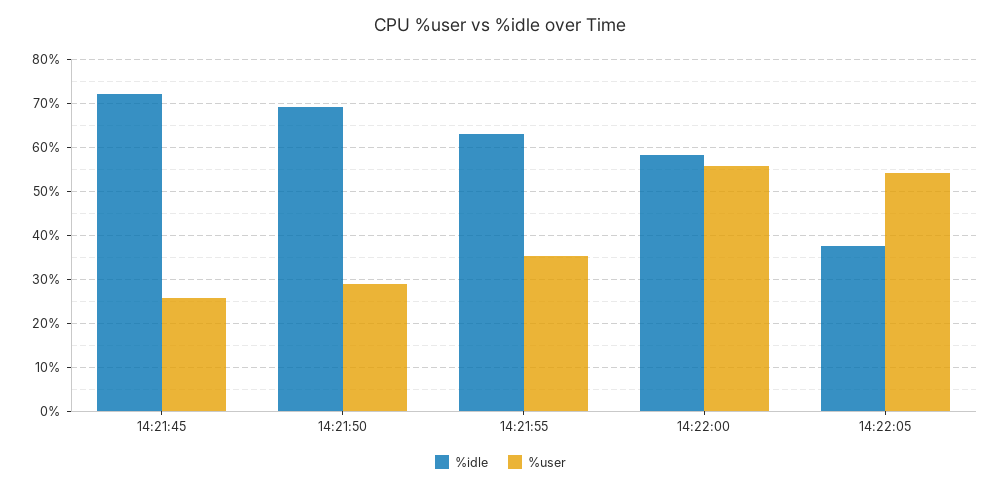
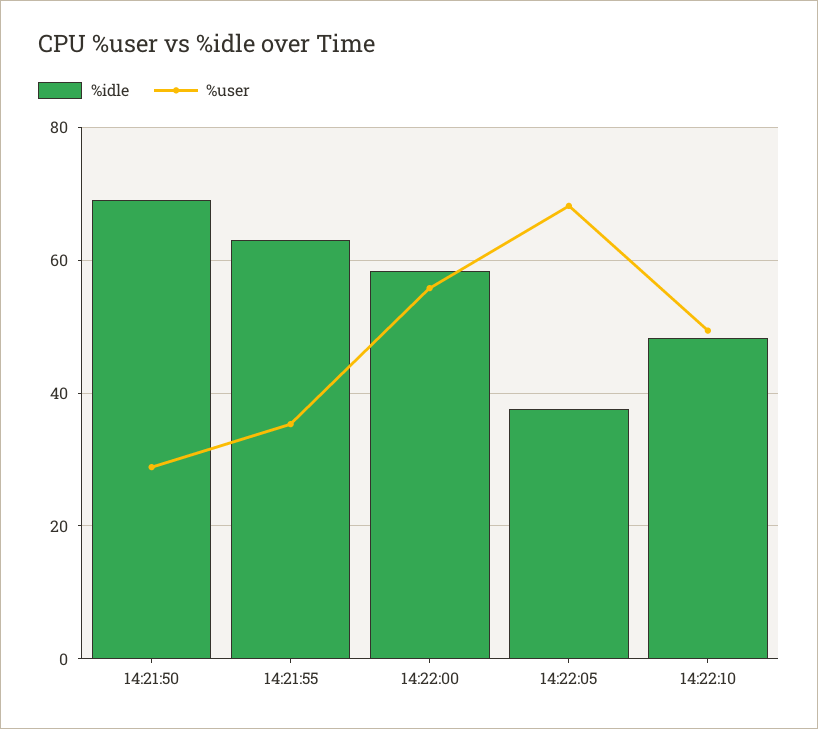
%idle, 14:21:45: 72 -> none
%user, 14:21:45: 26 -> none
%user, 14:22:05: 54 -> 68
%idle, 14:22:10: none -> 48
%user, 14:22:10: none -> 50

